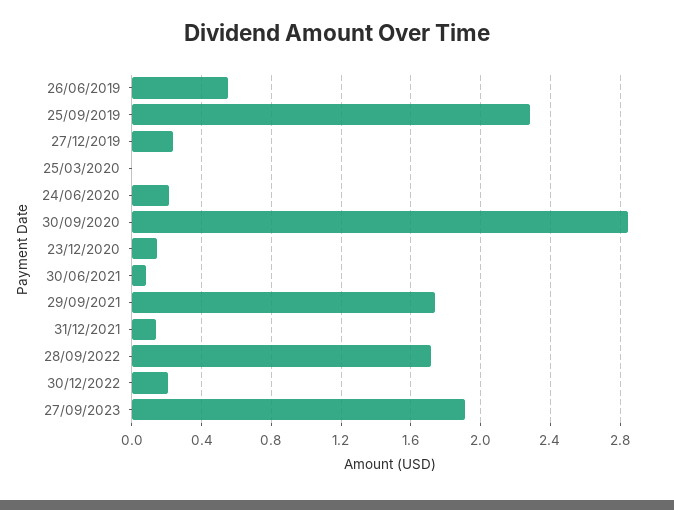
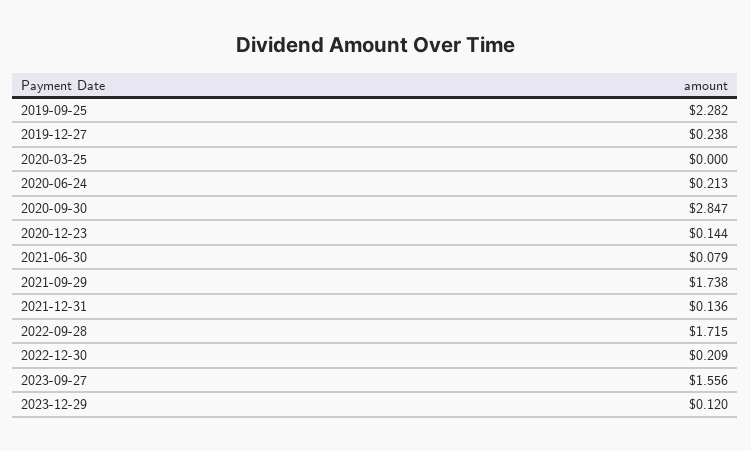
26/06/2019: 0.55 -> none
27/09/2023: 1.9 -> 1.556
2023-12-29: none -> 0.12

